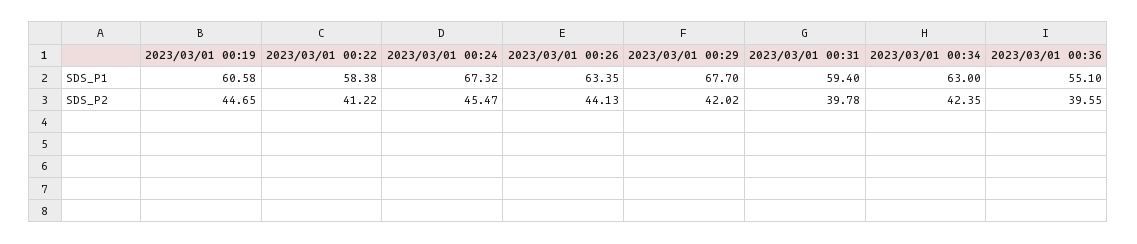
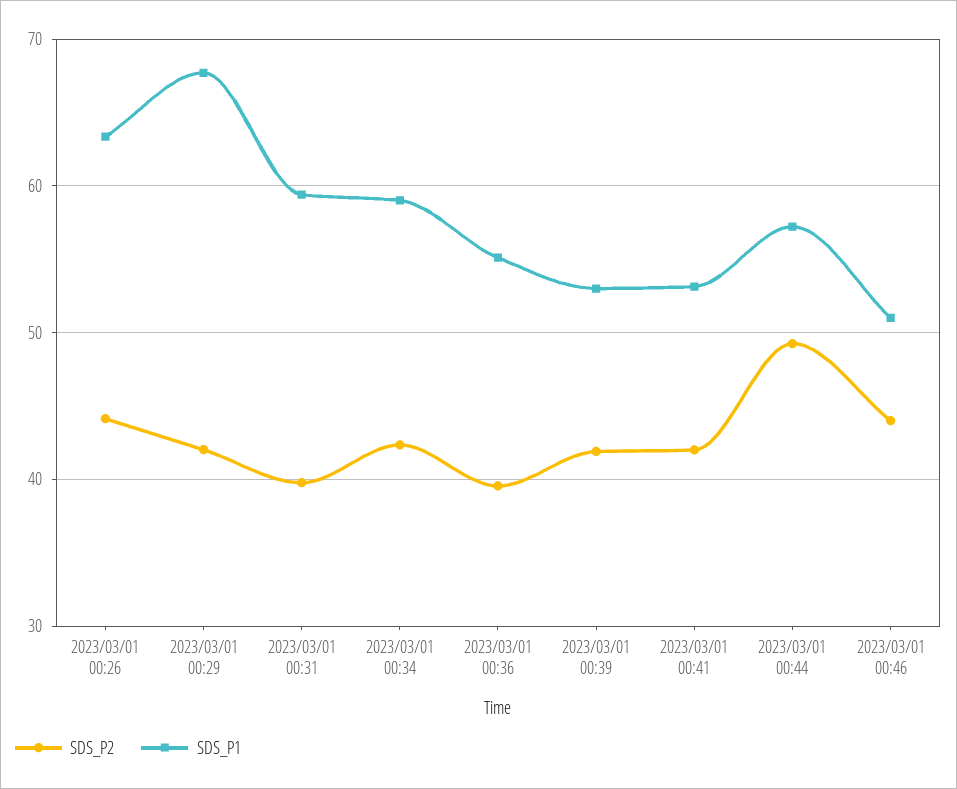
SDS_P1, 2023/03/01 00:19: 60.58 -> none
SDS_P1, 2023/03/01 00:22: 58.38 -> none
SDS_P1, 2023/03/01 00:24: 67.32 -> none
SDS_P1, 2023/03/01 00:34: 63 -> 59
SDS_P2, 2023/03/01 00:19: 44.65 -> none
SDS_P2, 2023/03/01 00:22: 41.22 -> none
SDS_P2, 2023/03/01 00:24: 45.47 -> none
SDS_P2, 2023/03/01 00:39: none -> 42
SDS_P1, 2023/03/01 00:39: none -> 53
SDS_P2, 2023/03/01 00:41: none -> 42
SDS_P1, 2023/03/01 00:41: none -> 53
SDS_P2, 2023/03/01 00:44: none -> 49
SDS_P1, 2023/03/01 00:44: none -> 57
SDS_P2, 2023/03/01 00:46: none -> 44
SDS_P1, 2023/03/01 00:46: none -> 51

